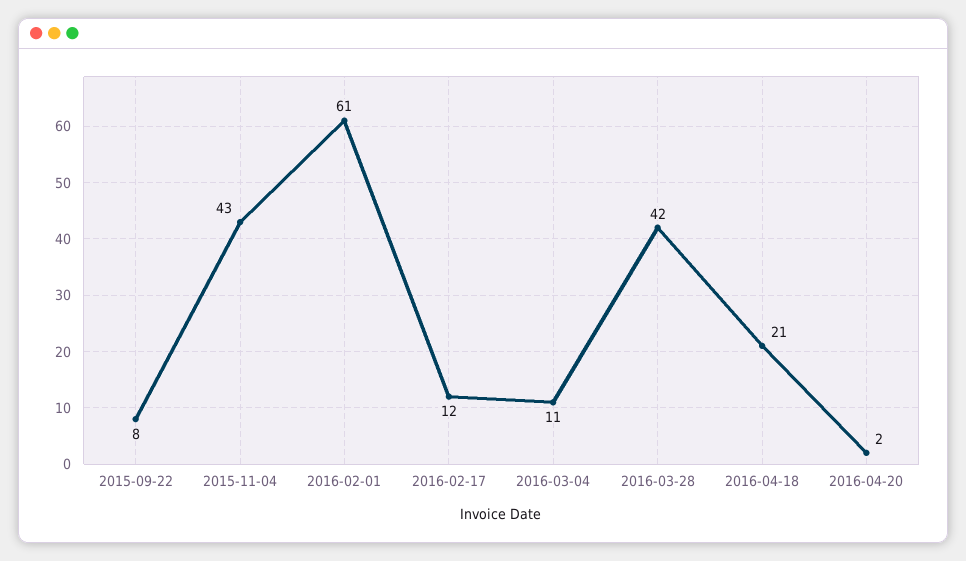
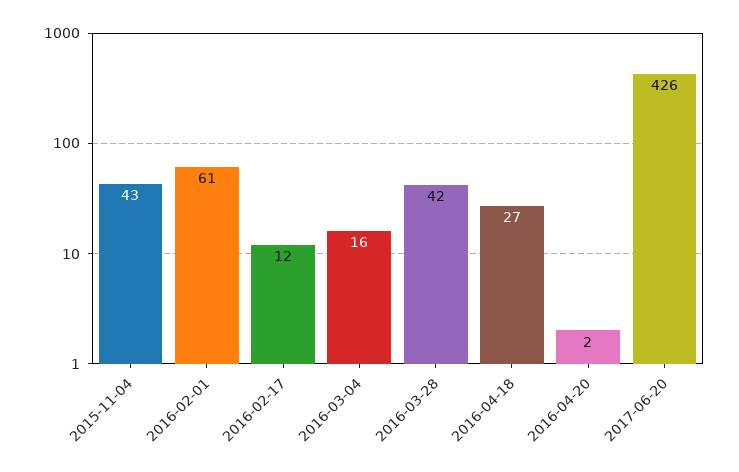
2015-09-22: 8 -> none
2016-03-04: 11 -> 16
2016-04-18: 21 -> 27
2017-06-20: none -> 426

